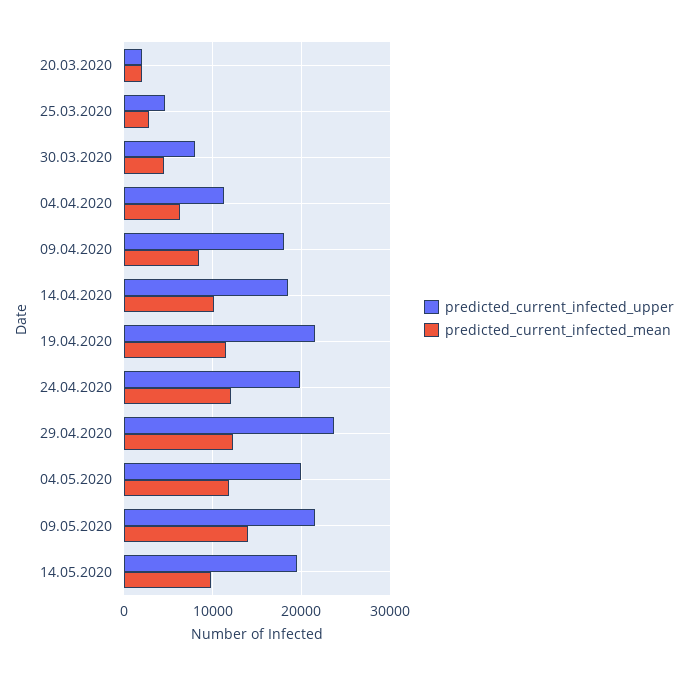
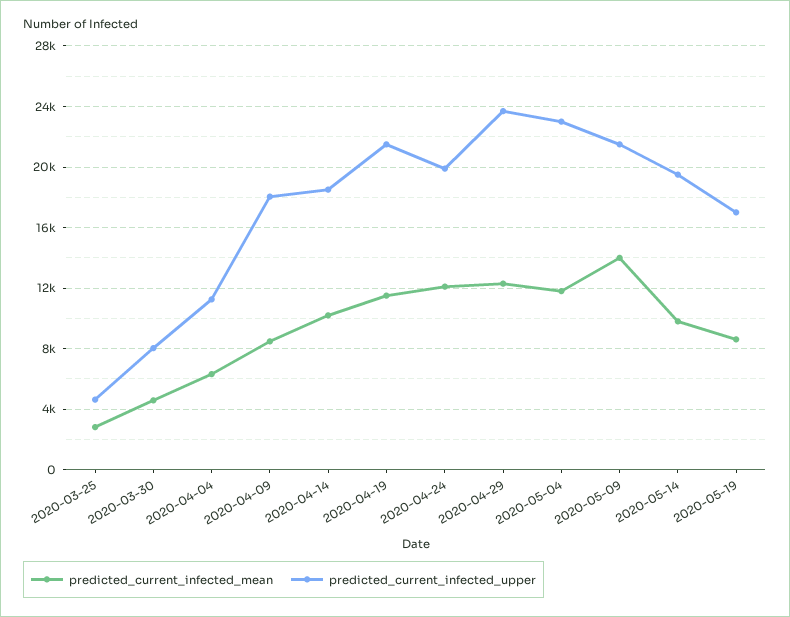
predicted_current_infected_upper, 20.03.2020: 2000 -> none
predicted_current_infected_mean, 20.03.2020: 2000 -> none
predicted_current_infected_upper, 04.05.2020: 20000 -> 23000
predicted_current_infected_mean, 2020-05-19: none -> 8500
predicted_current_infected_upper, 2020-05-19: none -> 17000

